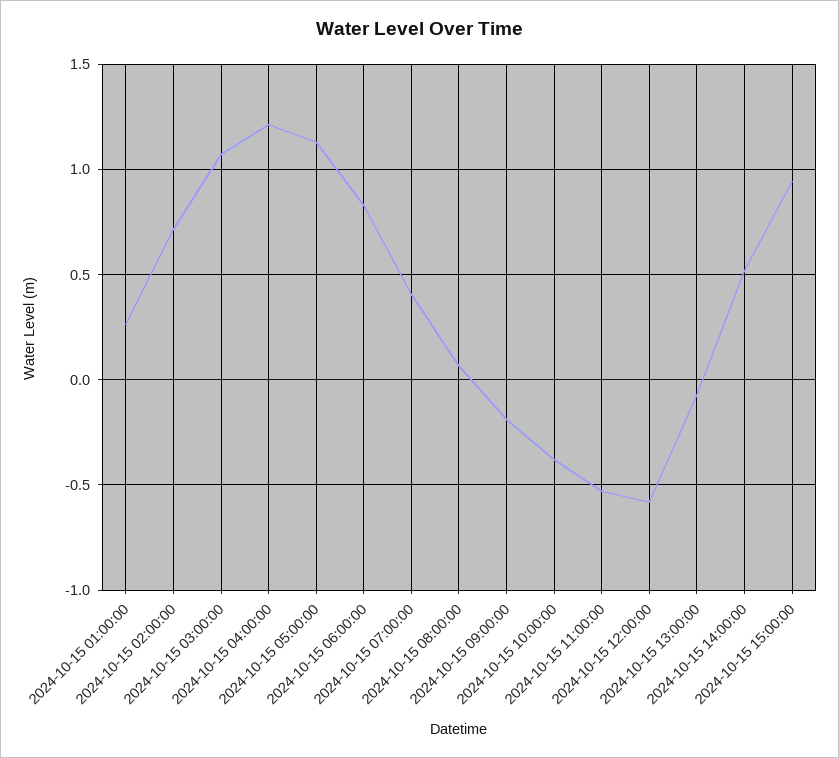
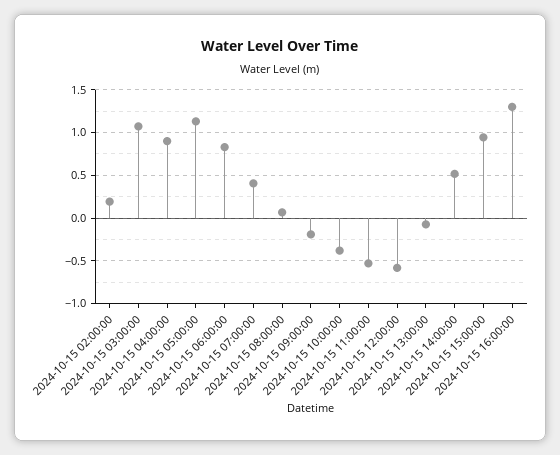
2024-10-15 01:00:00: 0.25 -> none
2024-10-15 02:00:00: 0.7 -> 0.2
2024-10-15 04:00:00: 1.2 -> 0.9
2024-10-15 16:00:00: none -> 1.3

